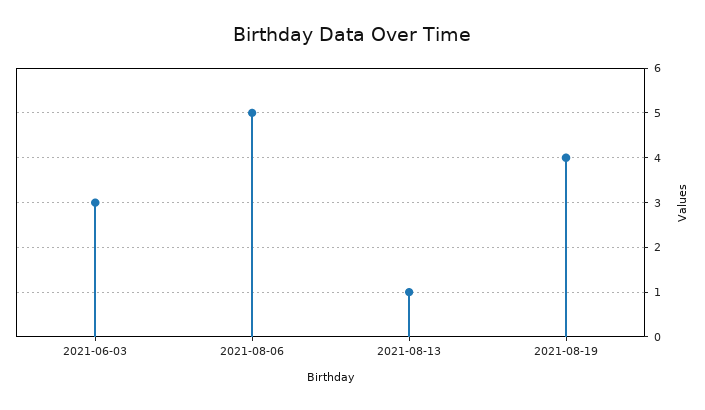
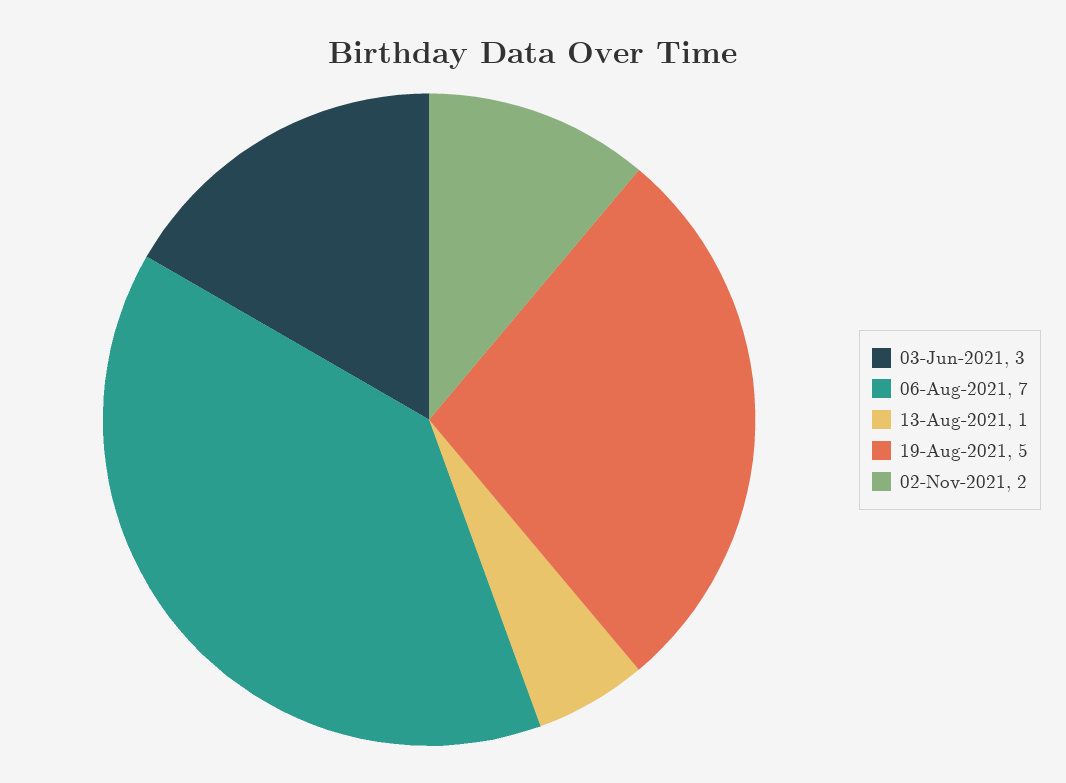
2021-08-06: 5 -> 7
2021-08-19: 4 -> 5
02-Nov-2021: none -> 2

